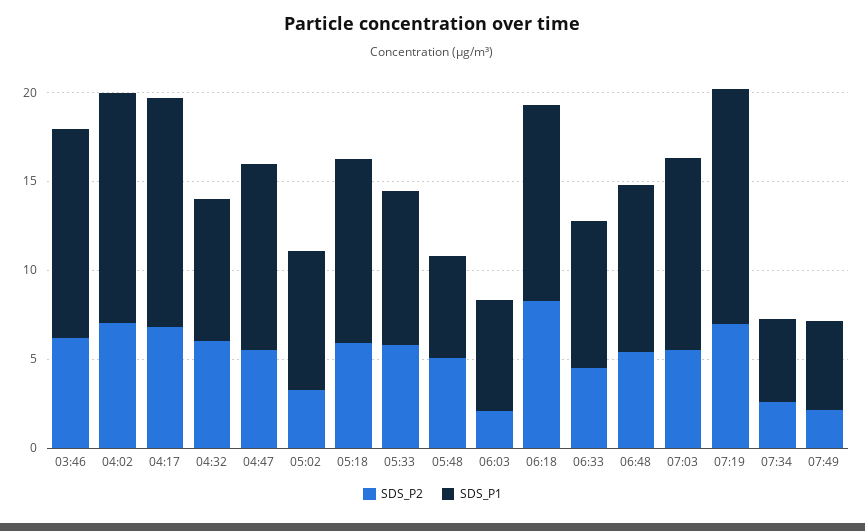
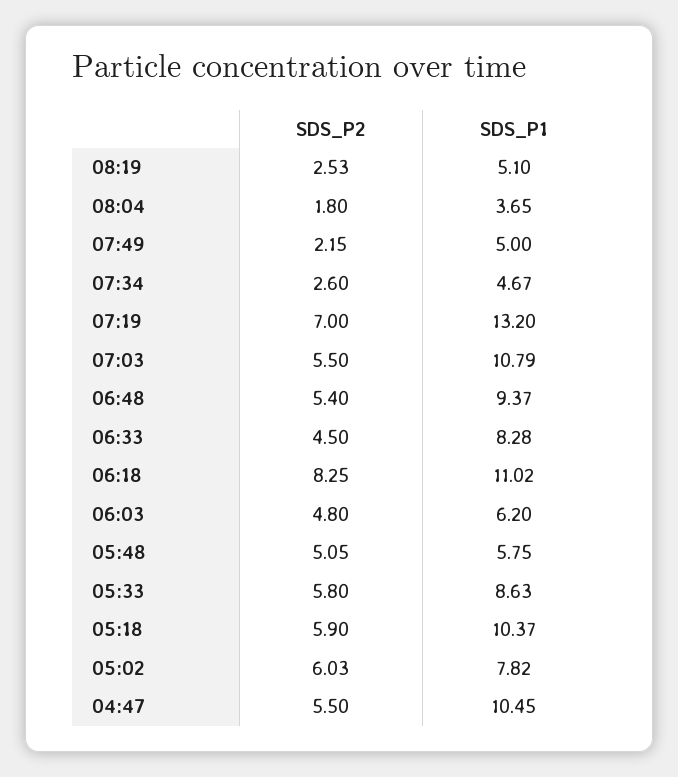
SDS_P2, 03:46: 6 -> none
SDS_P1, 03:46: 12 -> none
SDS_P2, 04:02: 7 -> none
SDS_P1, 04:02: 13 -> none
SDS_P2, 04:17: 7 -> none
SDS_P1, 04:17: 13 -> none
SDS_P2, 04:32: 6 -> none
SDS_P1, 04:32: 8 -> none
SDS_P2, 05:02: 3 -> 6.03
SDS_P2, 06:03: 2 -> 4.8
SDS_P2, 08:19: none -> 2.53
SDS_P1, 08:19: none -> 5.1
SDS_P2, 08:04: none -> 1.8
SDS_P1, 08:04: none -> 3.65

